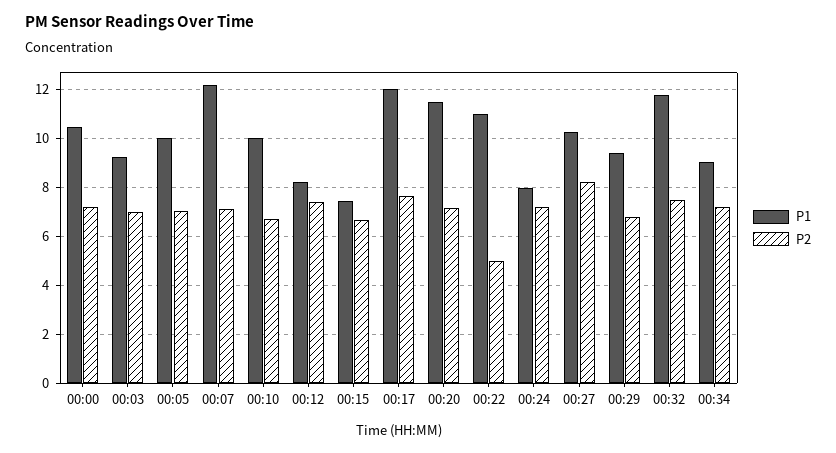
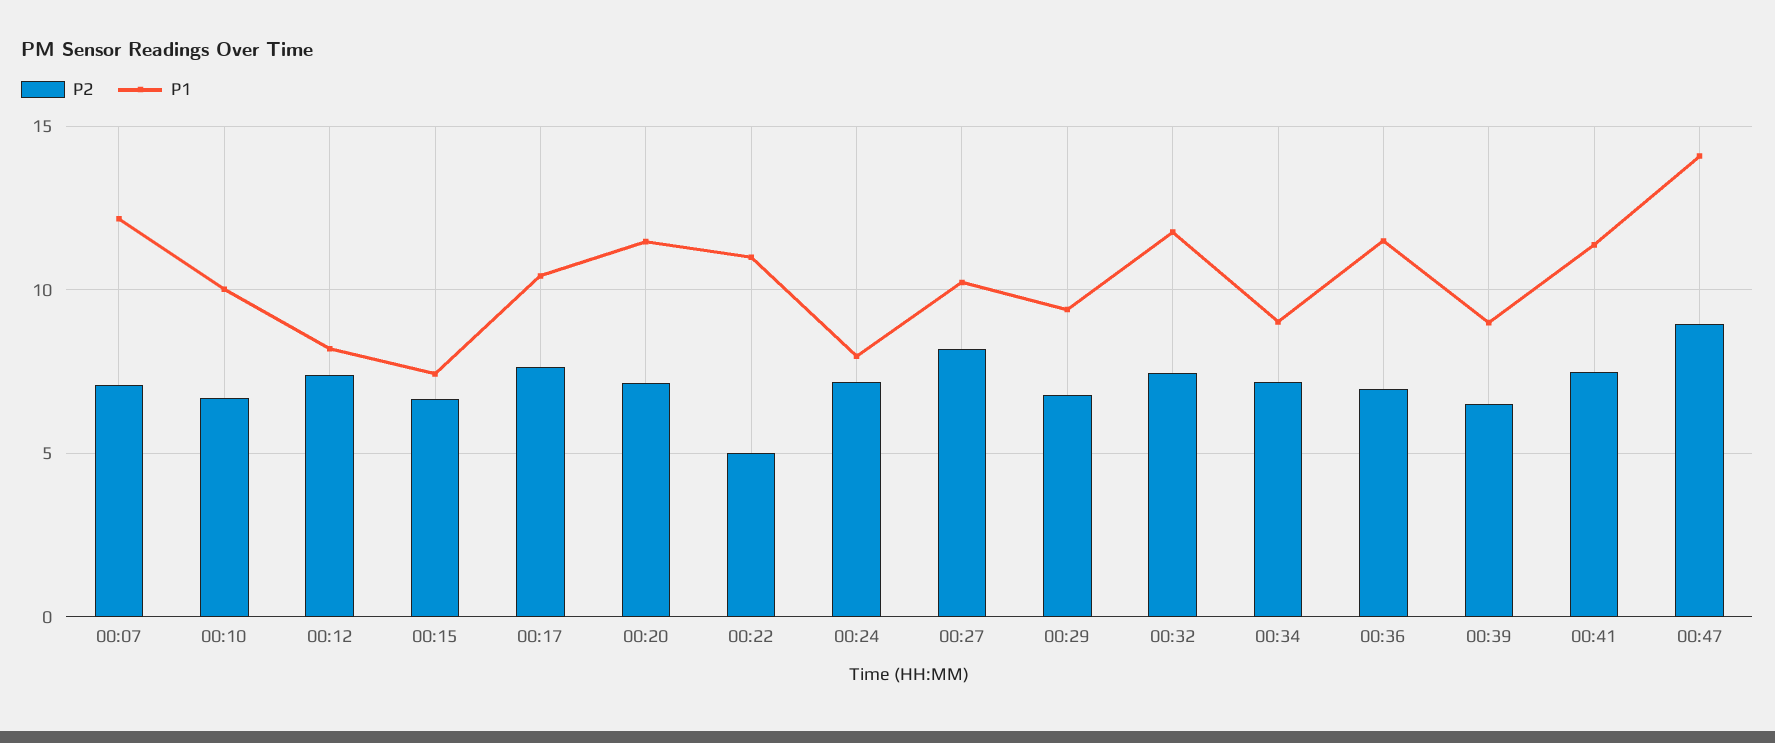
P1, 00:00: 10.5 -> none
P2, 00:00: 7.25 -> none
P1, 00:03: 9.25 -> none
P2, 00:03: 7 -> none
P1, 00:05: 10 -> none
P2, 00:05: 7 -> none
P1, 00:17: 12 -> 10.5
P2, 00:36: none -> 7
P1, 00:36: none -> 11.5
P2, 00:39: none -> 6.5
P1, 00:39: none -> 9
P2, 00:41: none -> 7.5
P1, 00:41: none -> 11.5
P2, 00:47: none -> 9
P1, 00:47: none -> 14

